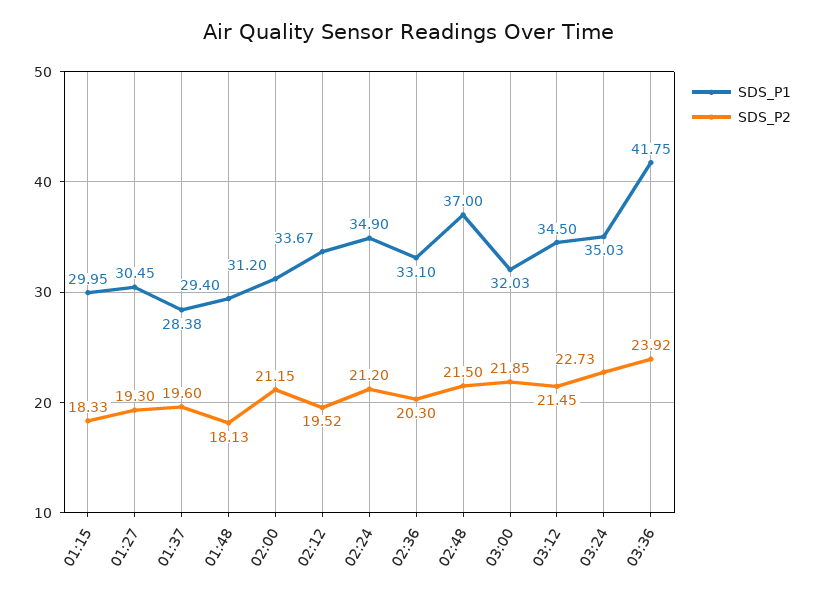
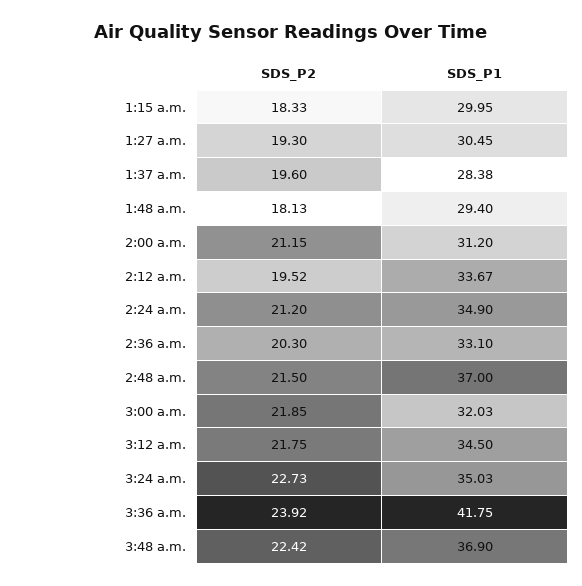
SDS_P2, 03:12: 21.45 -> 21.75
SDS_P2, 3:48 a.m.: none -> 22.42
SDS_P1, 3:48 a.m.: none -> 36.9

